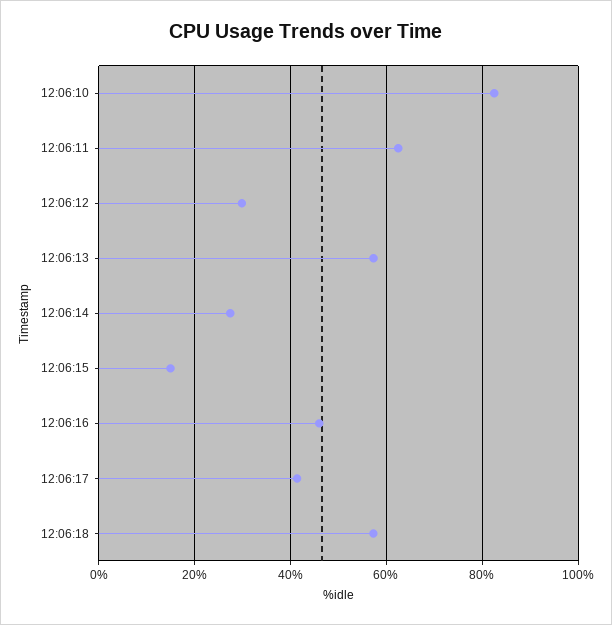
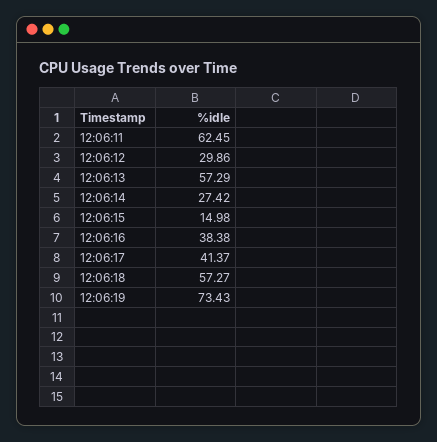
12:06:10: 82 -> none
12:06:16: 46 -> 38.38
12:06:19: none -> 73.43

